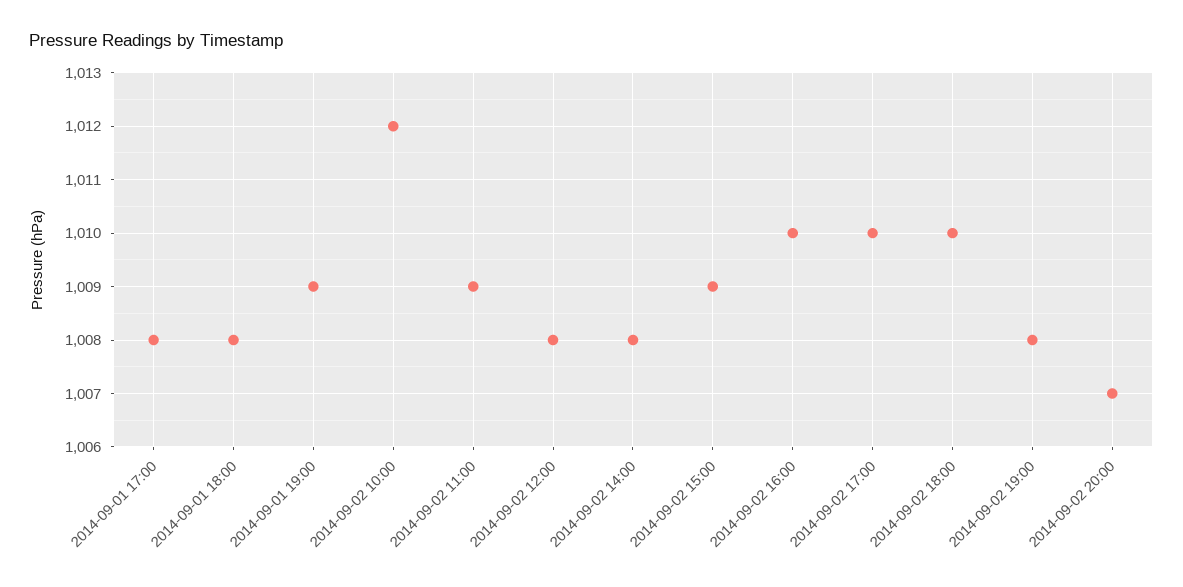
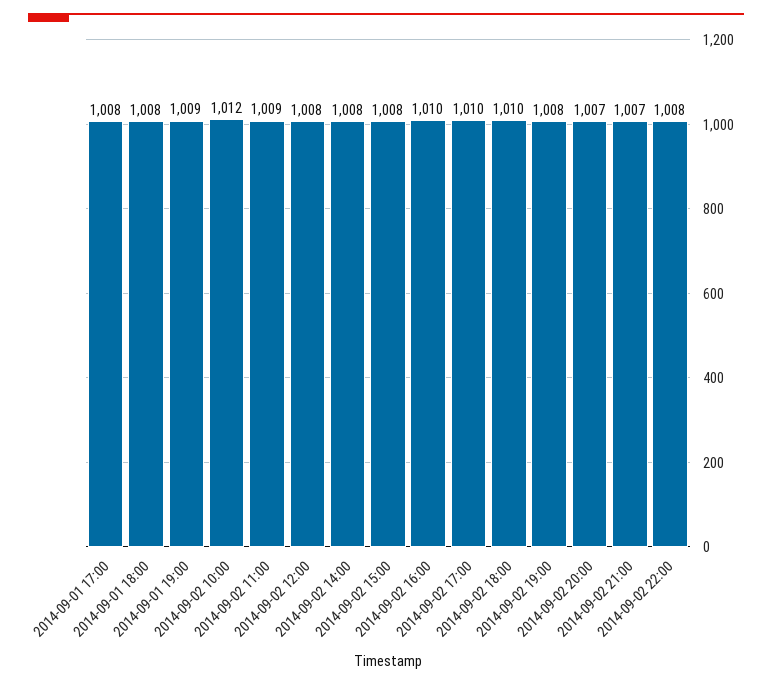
2014-09-02 15:00: 1009 -> 1008
2014-09-02 21:00: none -> 1007
2014-09-02 22:00: none -> 1008

